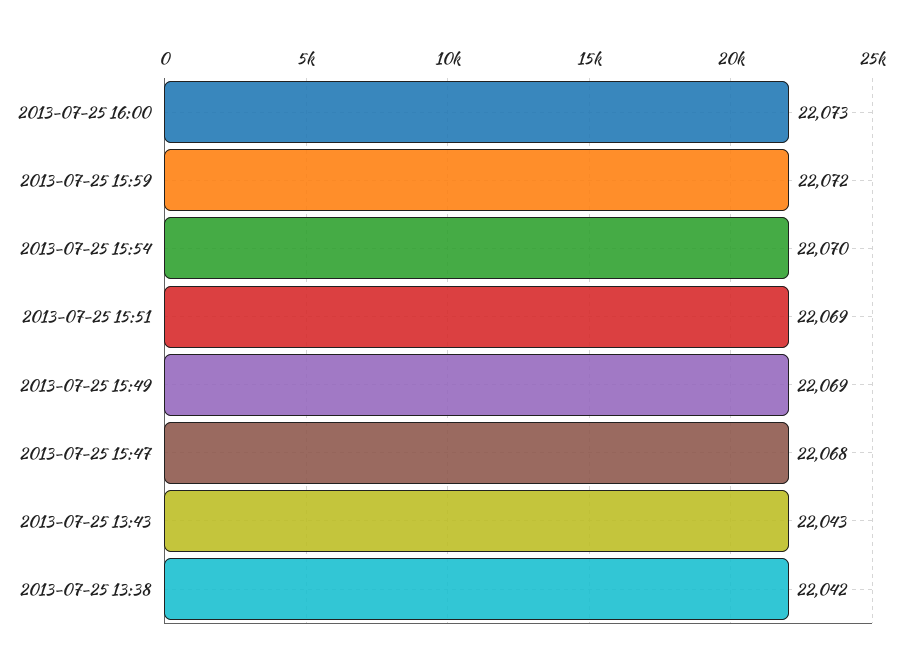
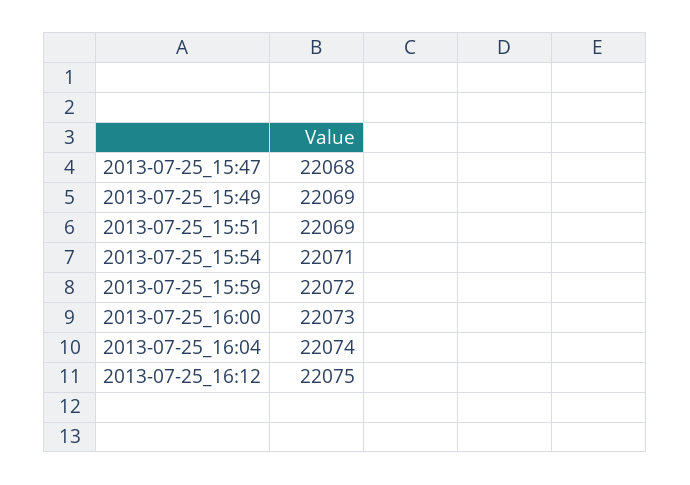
2013-07-25 15:54: 22070 -> 22071
2013-07-25 13:43: 22043 -> none
2013-07-25 13:38: 22042 -> none
2013-07-25_16:04: none -> 22074
2013-07-25_16:12: none -> 22075

